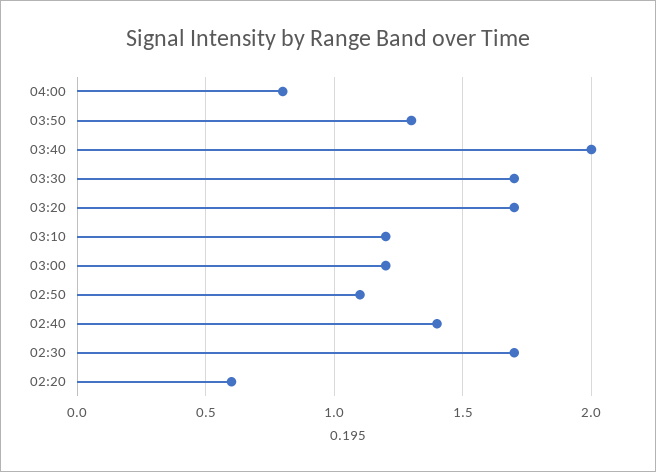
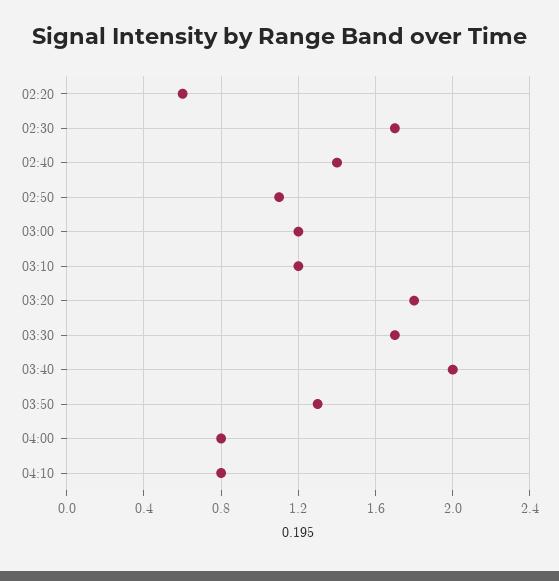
03:20: 1.7 -> 1.8
04:10: none -> 0.8

